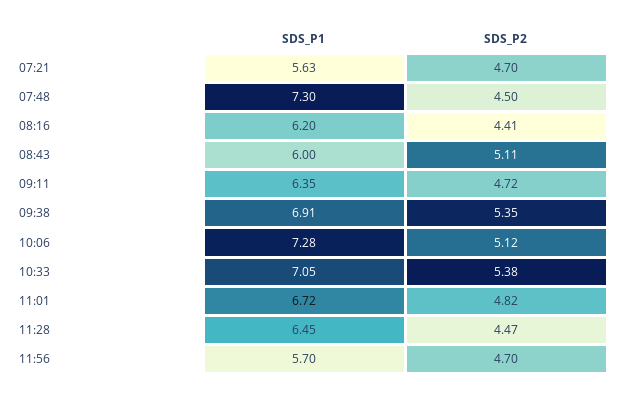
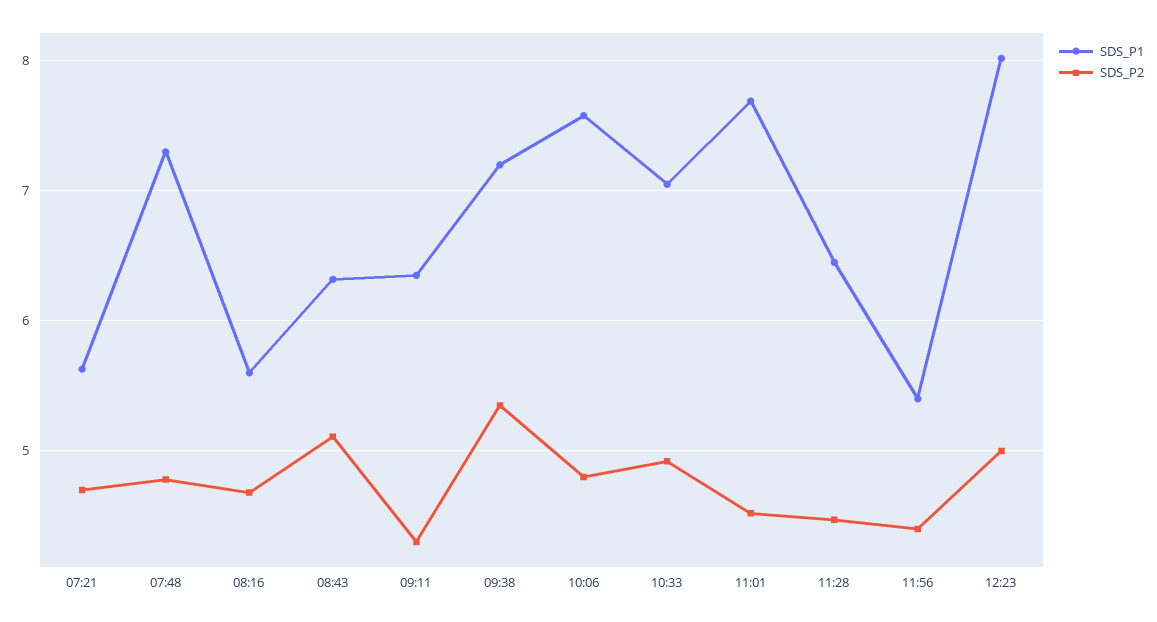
SDS_P2, 07:48: 4.5 -> 4.8
SDS_P1, 08:16: 6.2 -> 5.6
SDS_P2, 08:16: 4.41 -> 4.7
SDS_P1, 08:43: 6 -> 6.3
SDS_P2, 09:11: 4.72 -> 4.3
SDS_P1, 09:38: 6.91 -> 7.2
SDS_P1, 10:06: 7.28 -> 7.6
SDS_P2, 10:06: 5.12 -> 4.8
SDS_P2, 10:33: 5.38 -> 4.9
SDS_P1, 11:01: 6.72 -> 7.7
SDS_P2, 11:01: 4.82 -> 4.5
SDS_P1, 11:56: 5.7 -> 5.4
SDS_P2, 11:56: 4.7 -> 4.4
SDS_P1, 12:23: none -> 8
SDS_P2, 12:23: none -> 5

